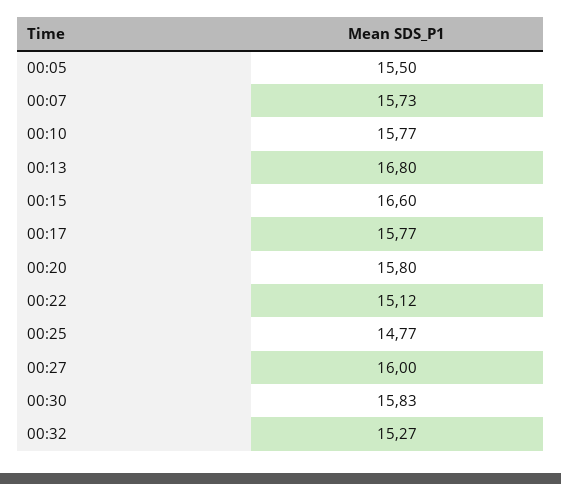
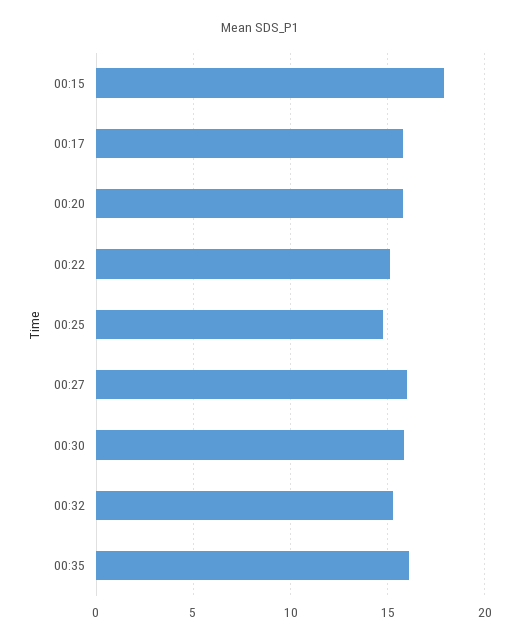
00:05: 15.5 -> none
00:07: 15.73 -> none
00:10: 15.77 -> none
00:13: 16.8 -> none
00:15: 16.6 -> 18
00:35: none -> 16

